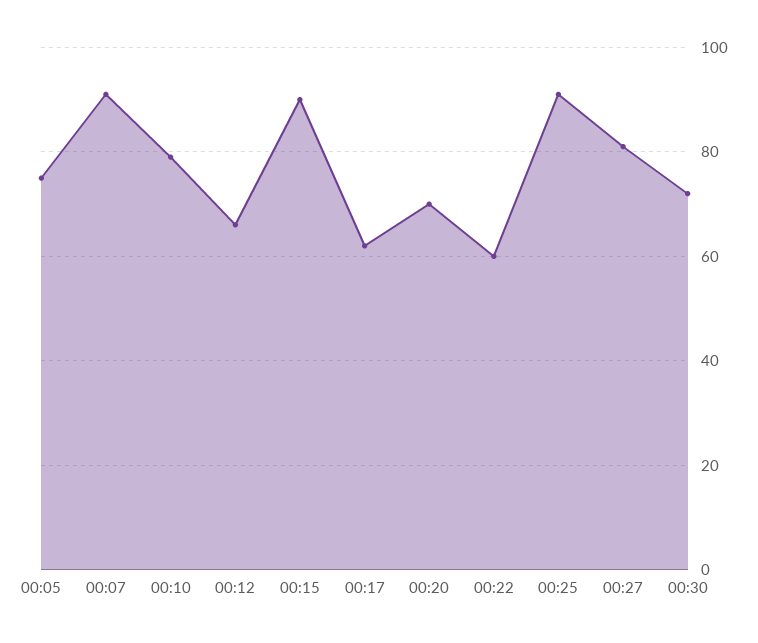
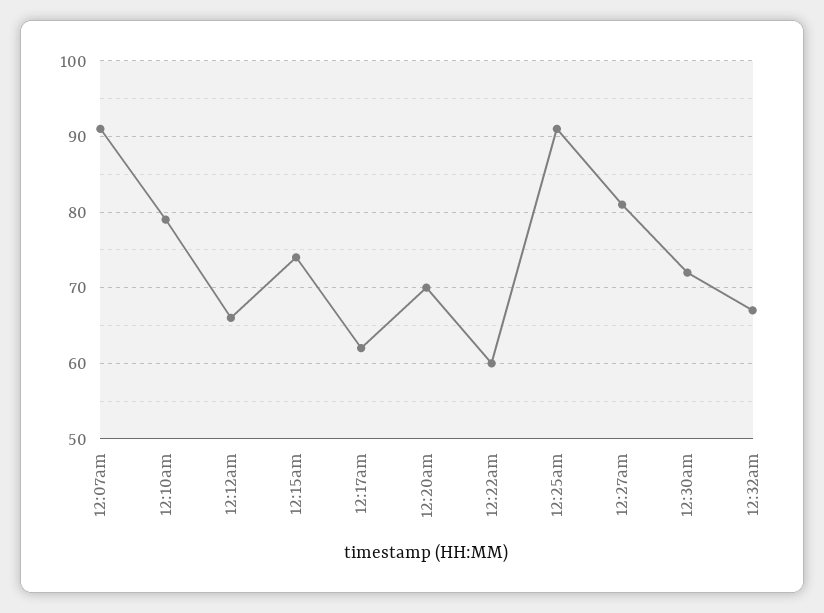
00:05: 75 -> none
00:15: 90 -> 74
12:32am: none -> 67

